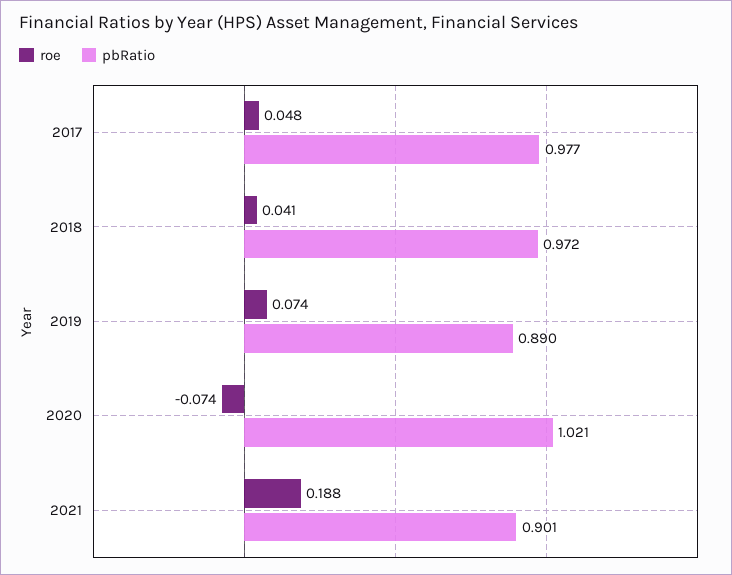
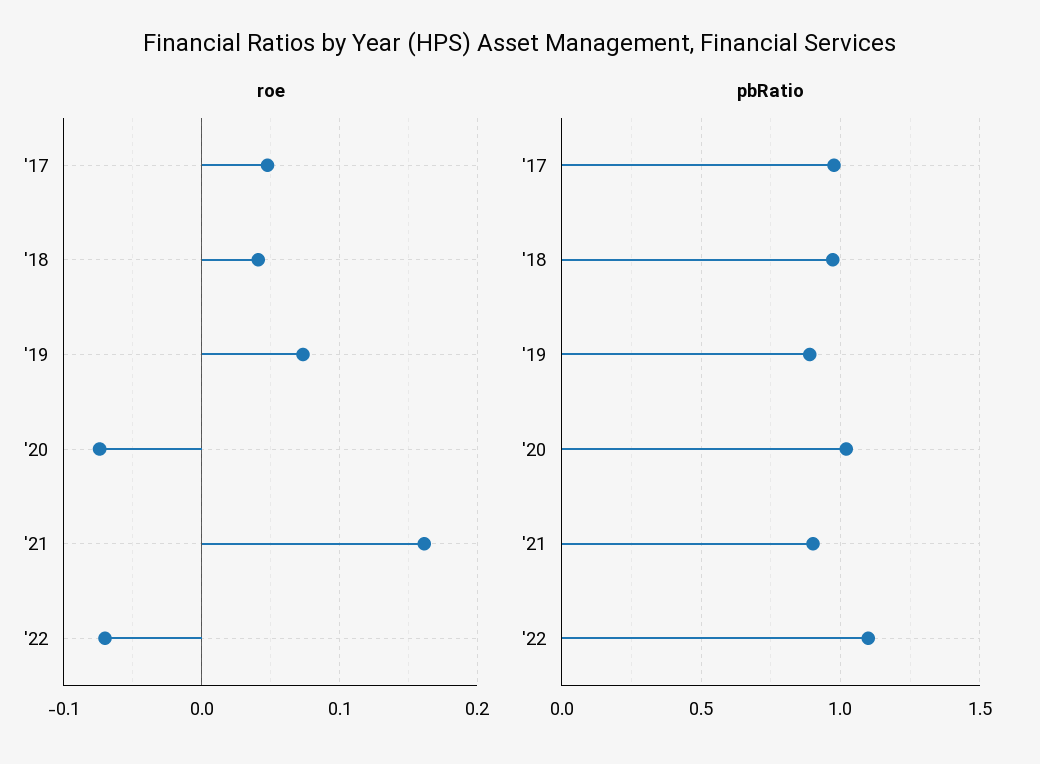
roe, 2021: 0.188 -> 0.16
roe, '22: none -> -0.07
pbRatio, '22: none -> 1.1

